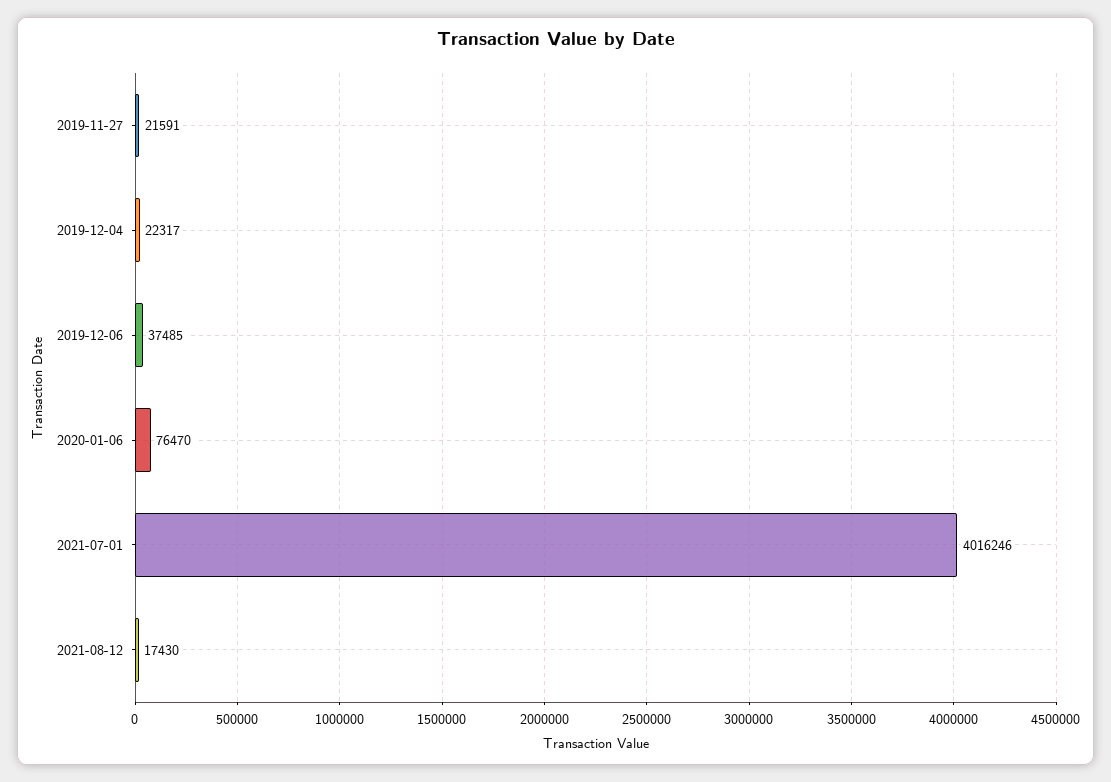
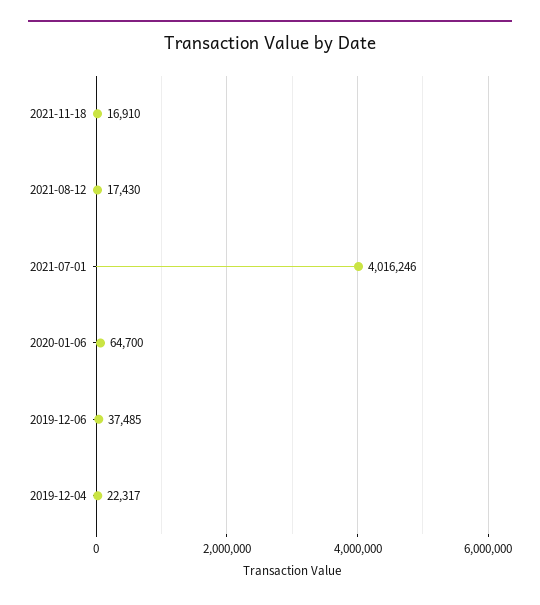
2019-11-27: 21591 -> none
2020-01-06: 76470 -> 64700
2021-11-18: none -> 16910

